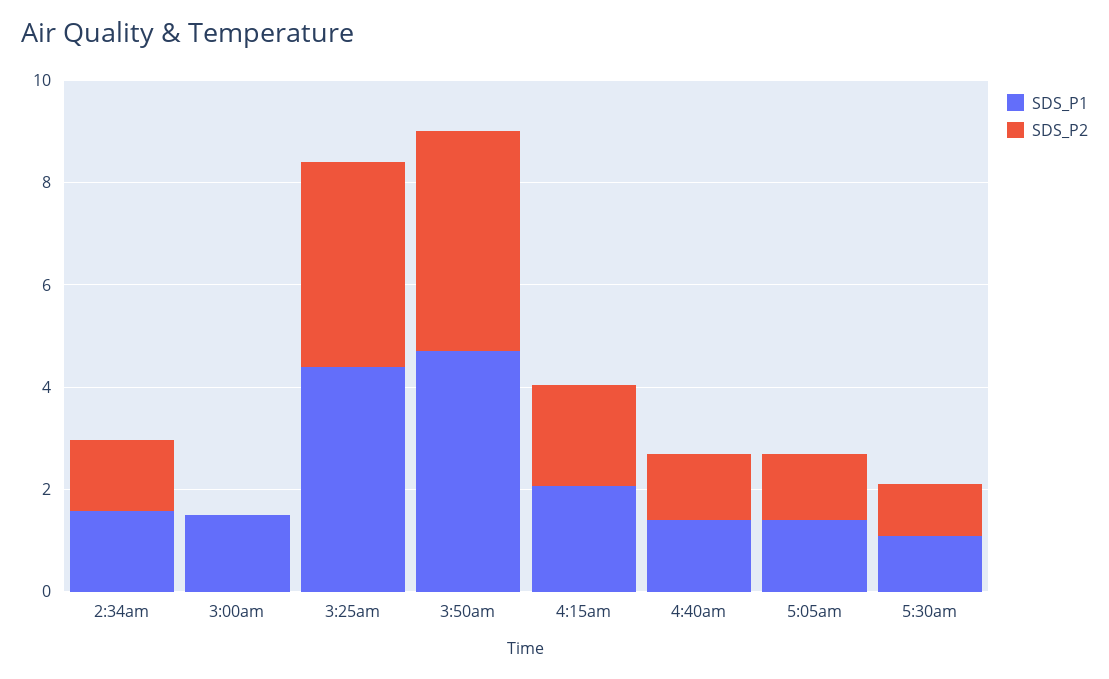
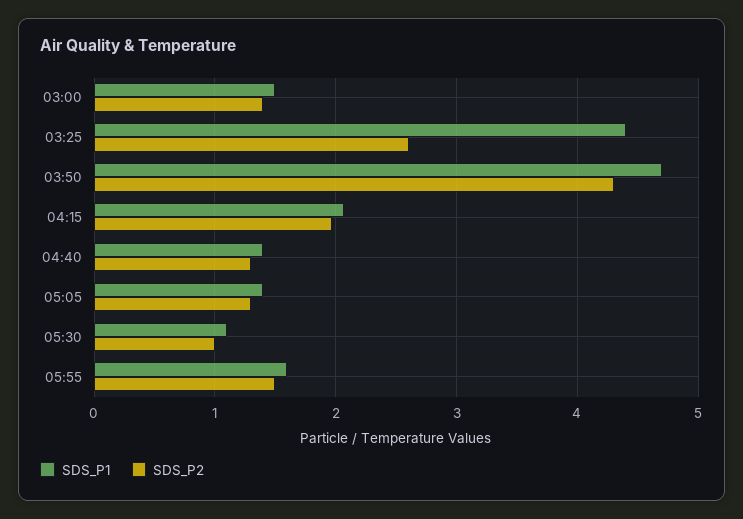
SDS_P1, 2:34am: 1.5 -> none
SDS_P2, 2:34am: 1.5 -> none
SDS_P2, 3:00am: 0 -> 1.4
SDS_P2, 3:25am: 4 -> 2.6
SDS_P1, 05:55: none -> 1.6
SDS_P2, 05:55: none -> 1.5

